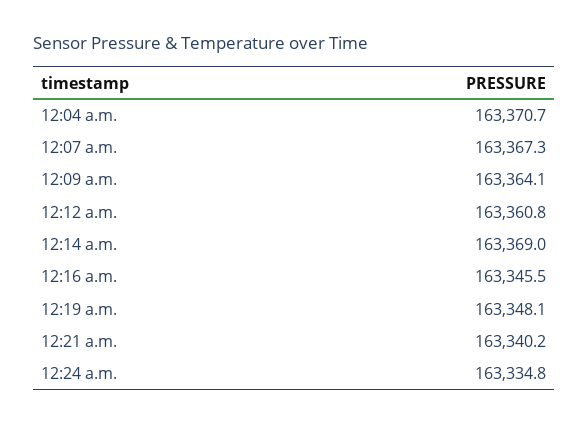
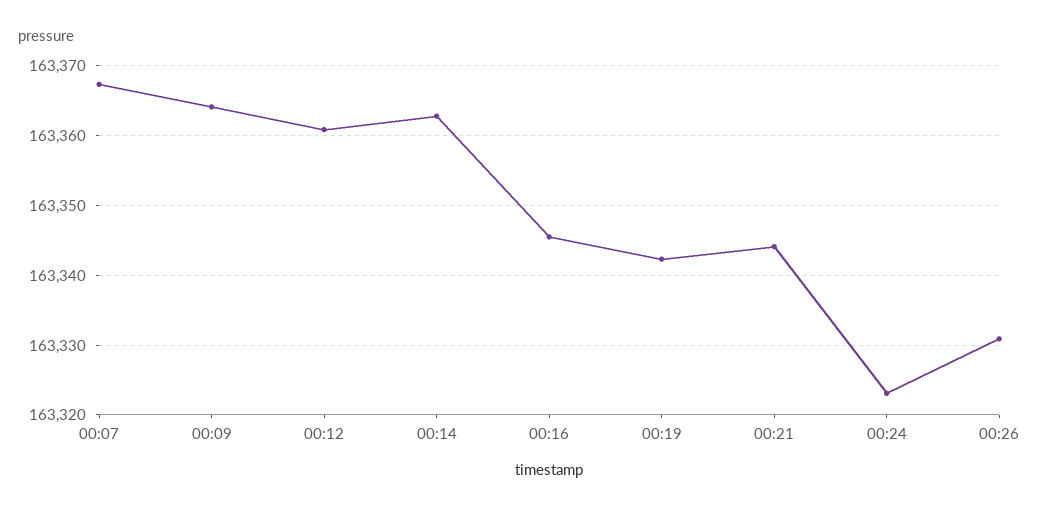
12:04 a.m.: 163370.7 -> none
12:14 a.m.: 163369 -> 163363
12:19 a.m.: 163348.1 -> 163342
12:21 a.m.: 163340.2 -> 163344
12:24 a.m.: 163334.8 -> 163323
00:26: none -> 163331

